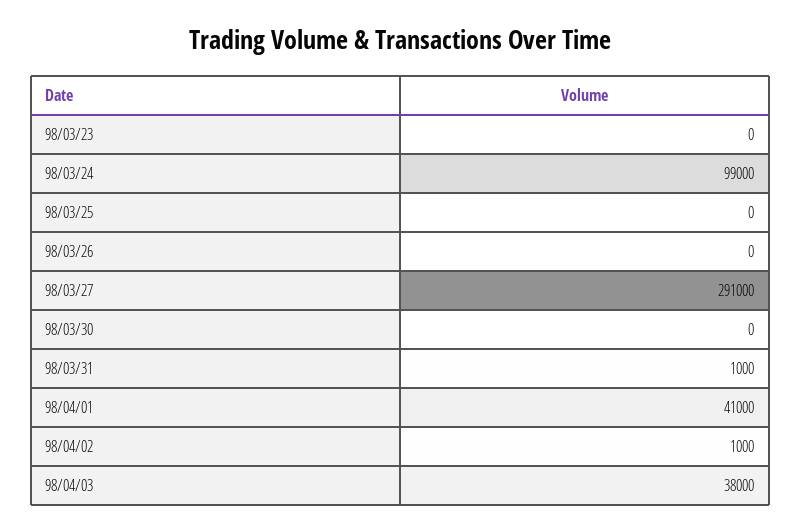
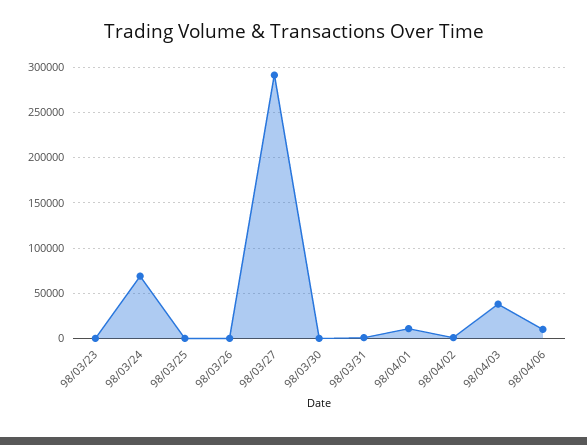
98/03/24: 99000 -> 70000
98/04/01: 41000 -> 10000
98/04/06: none -> 10000

